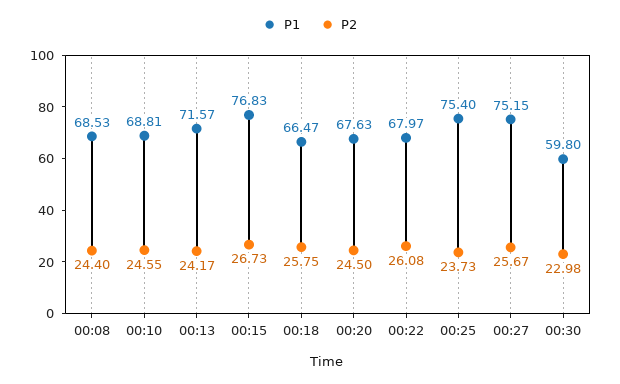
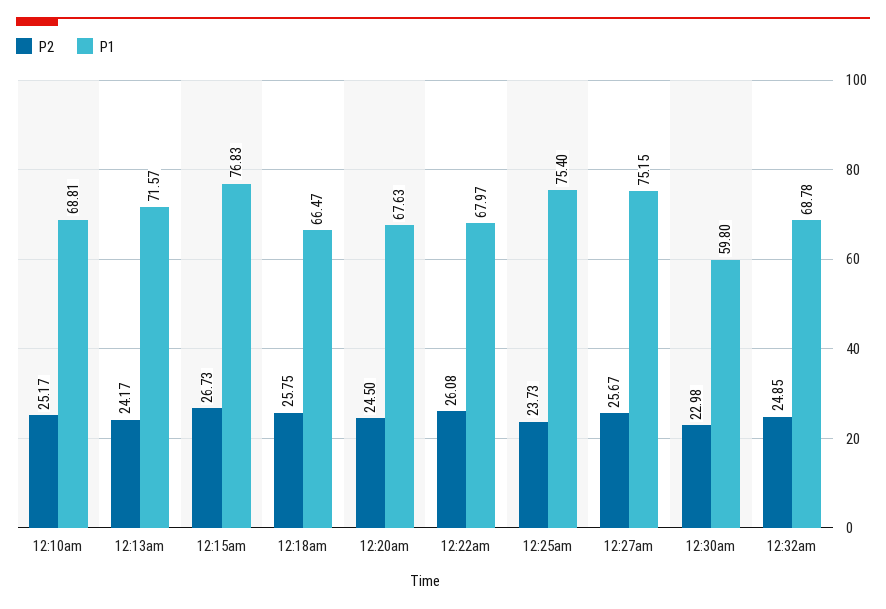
P1, 00:08: 68.53 -> none
P2, 00:08: 24.4 -> none
P2, 00:10: 24.55 -> 25.17
P2, 12:32am: none -> 24.85
P1, 12:32am: none -> 68.78

